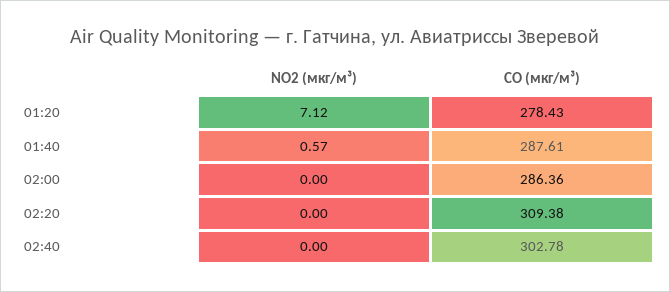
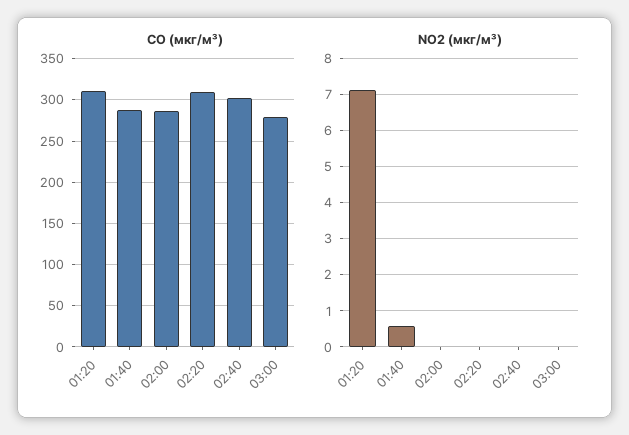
CO (мкг/м³), 01:20: 278.43 -> 310
CO (мкг/м³), 03:00: none -> 280
NO2 (мкг/м³), 03:00: none -> 0

